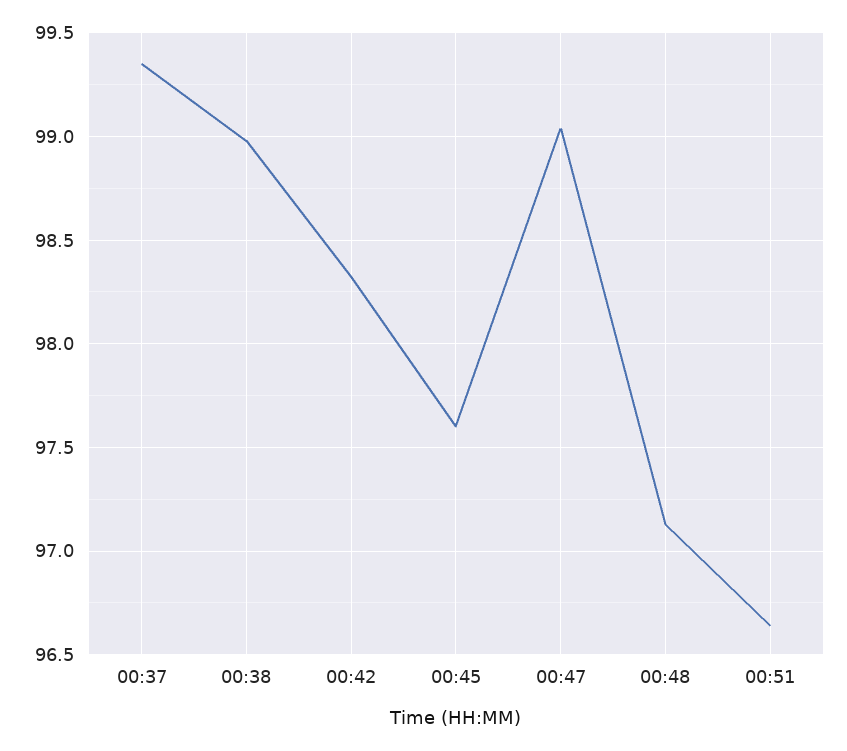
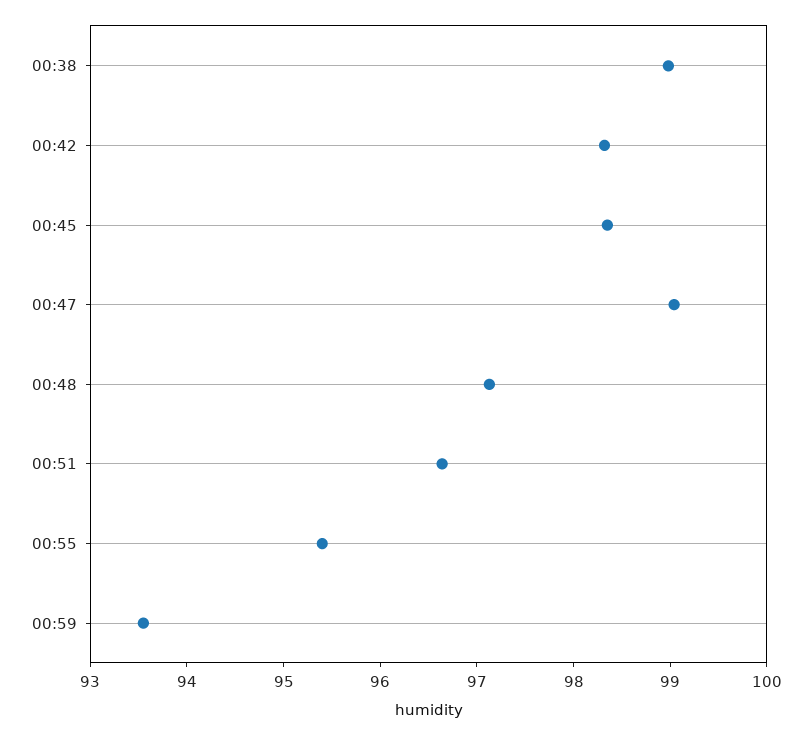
00:37: 99.35 -> none
00:45: 97.6 -> 98.4
00:55: none -> 95.4
00:59: none -> 93.6

